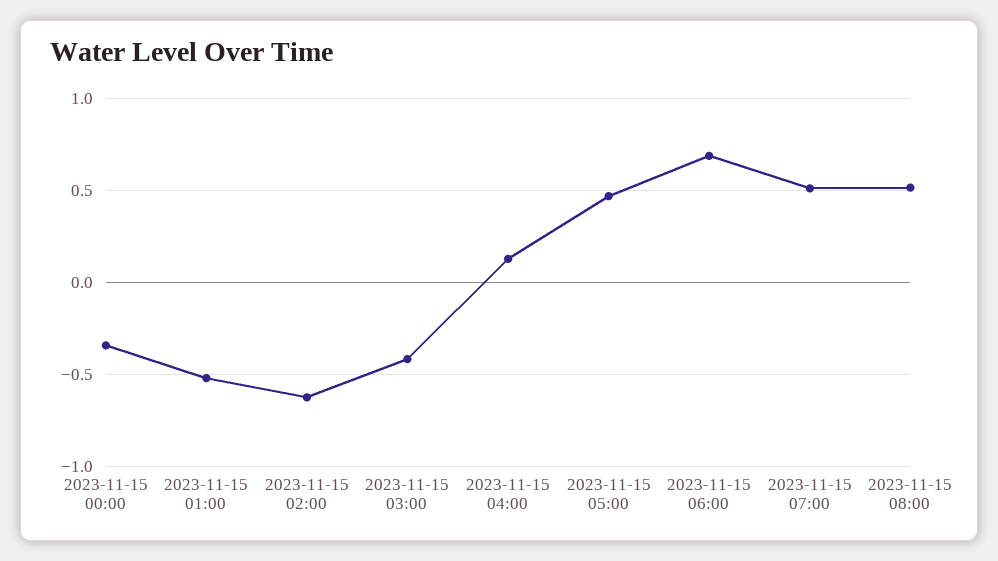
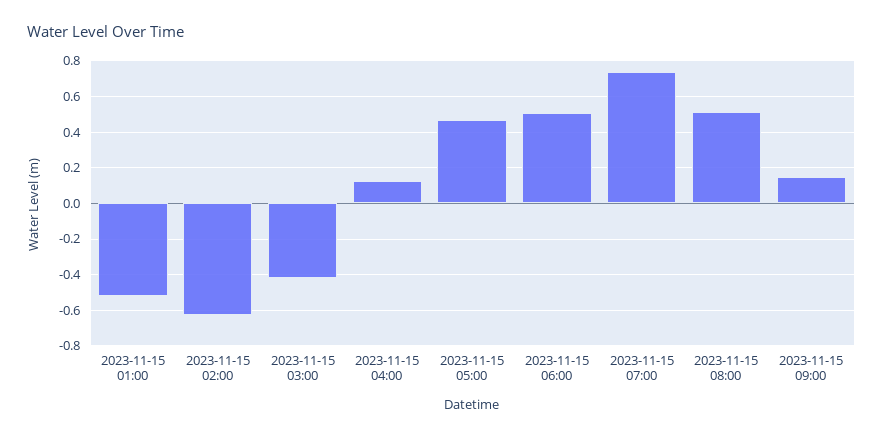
2023-11-15 00:00: -0.35 -> none
2023-11-15 06:00: 0.7 -> 0.5
2023-11-15 07:00: 0.5 -> 0.75
2023-11-15 09:00: none -> 0.15

